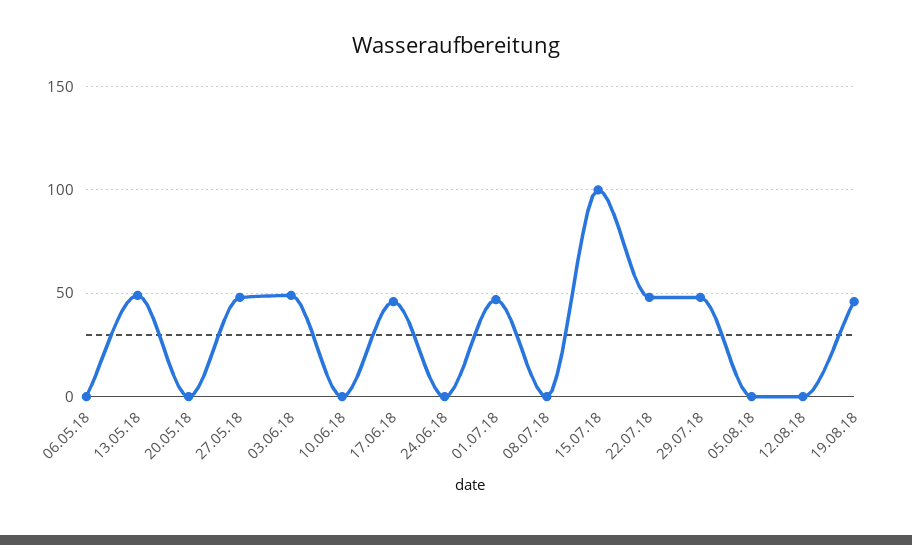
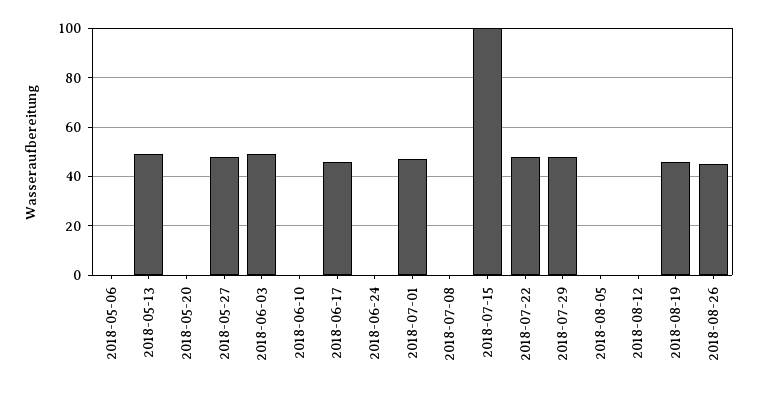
2018-08-26: none -> 45

